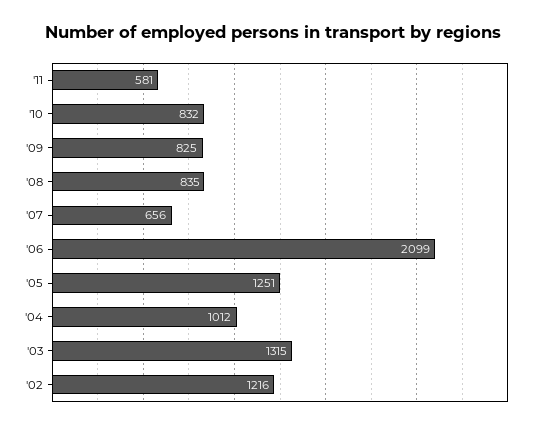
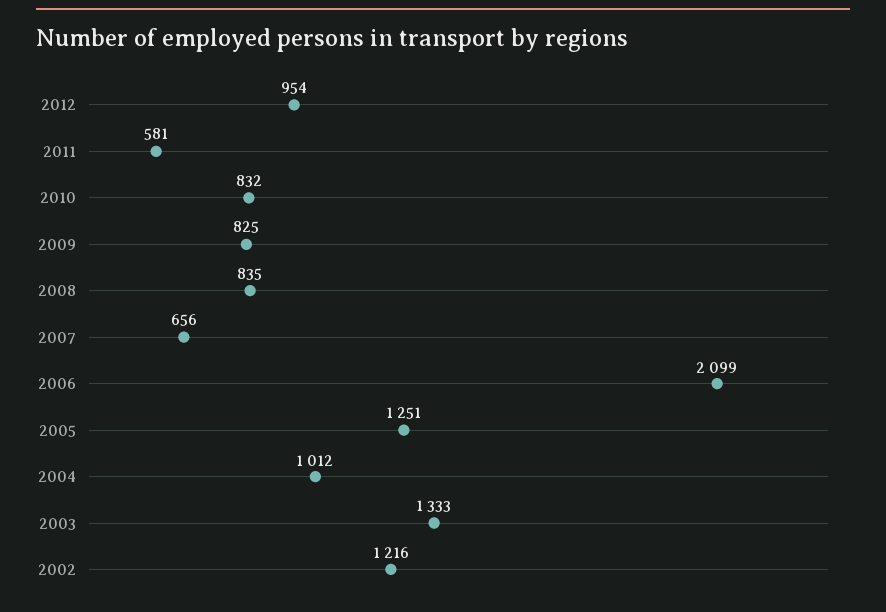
'03: 1315 -> 1333
2012: none -> 954

